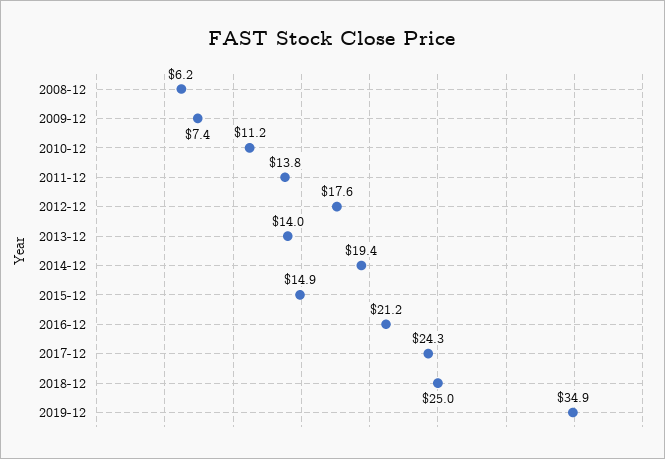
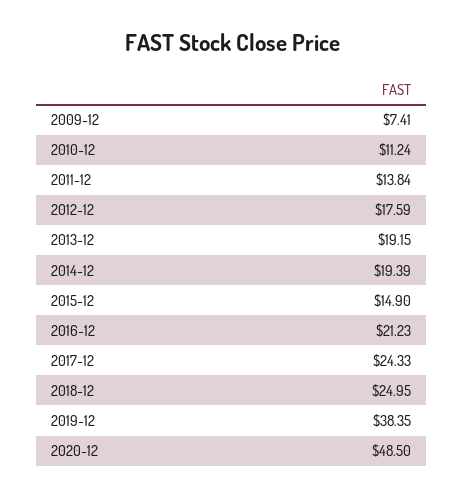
2008-12: 6.2 -> none
2013-12: 14 -> 19.15
2019-12: 34.9 -> 38.35
2020-12: none -> 48.5

